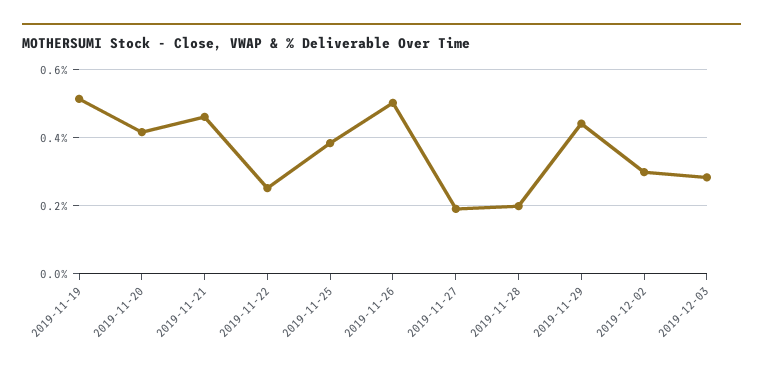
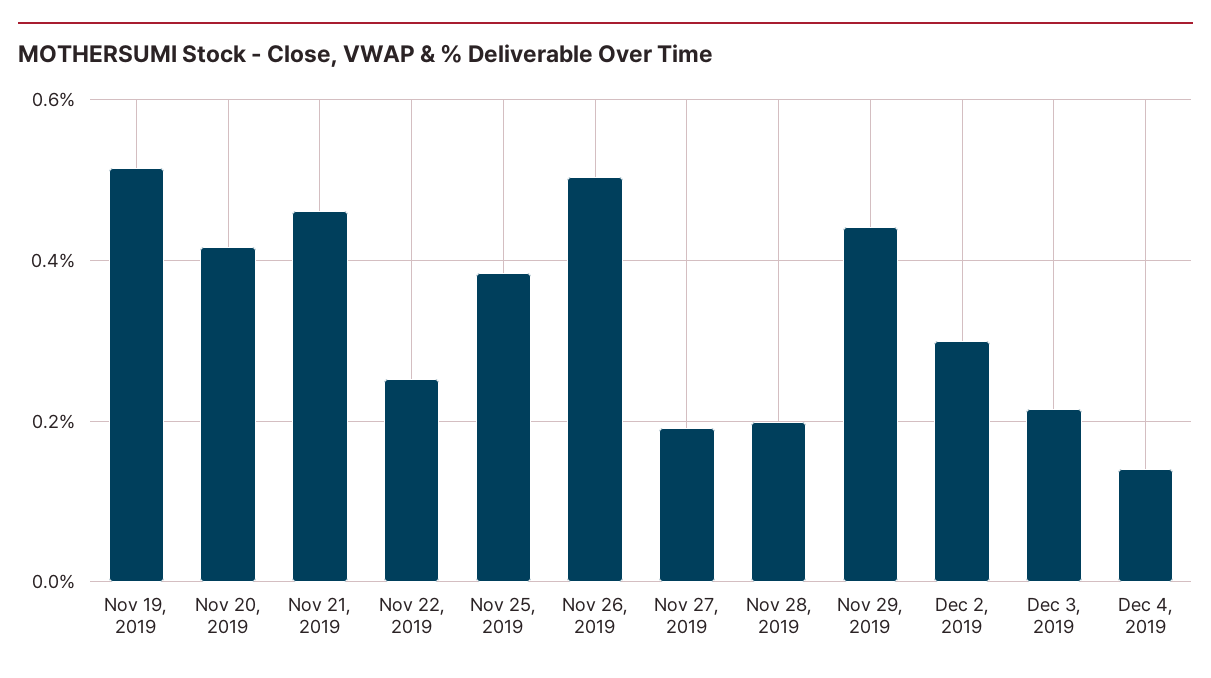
2019-12-03: 0.28 -> 0.22
Dec 4, 2019: none -> 0.14

